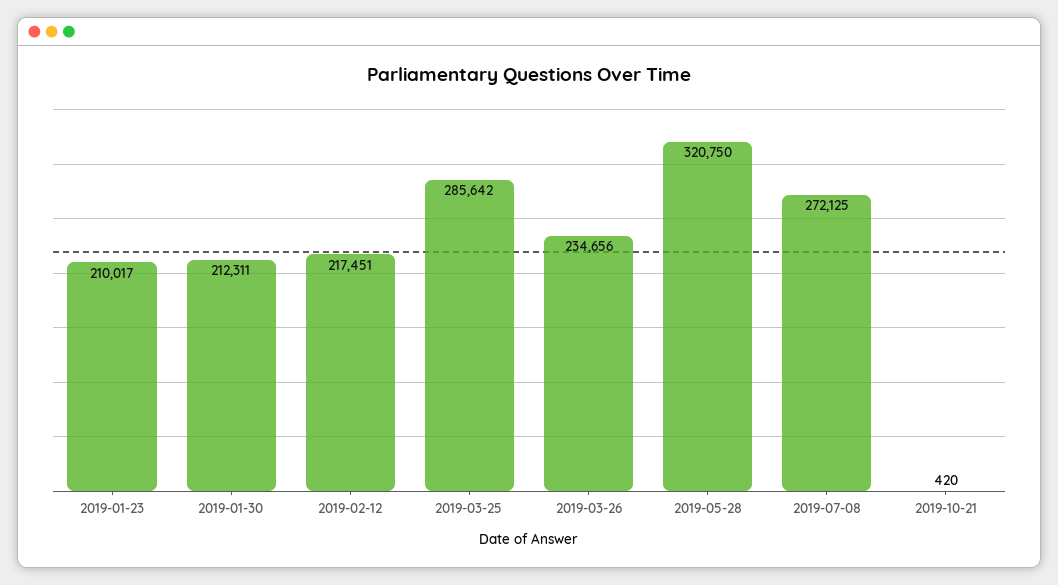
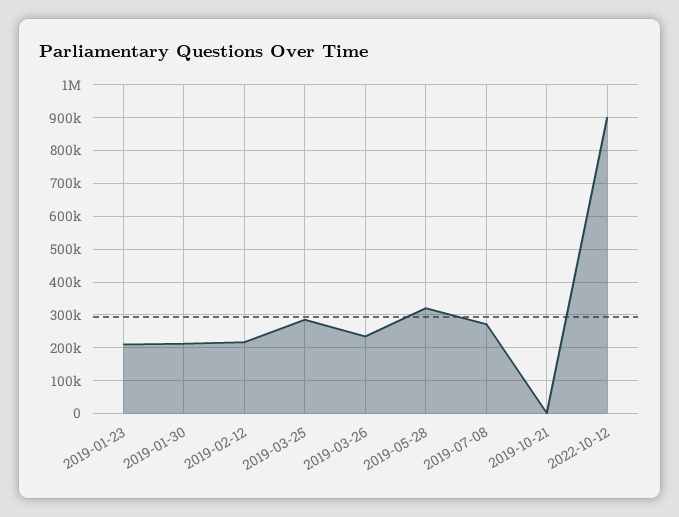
2022-10-12: none -> 900000

